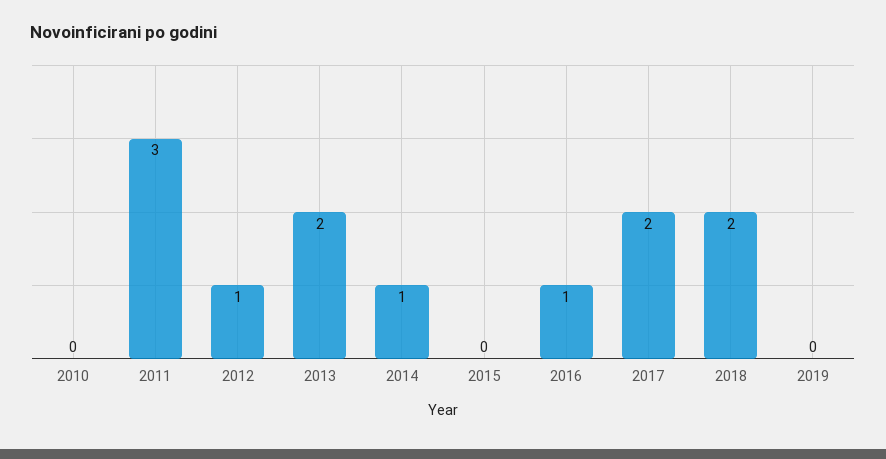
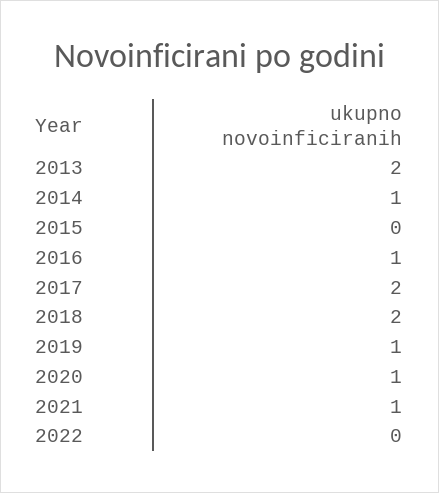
2010: 0 -> none
2011: 3 -> none
2012: 1 -> none
2019: 0 -> 1
2020: none -> 1
2021: none -> 1
2022: none -> 0

